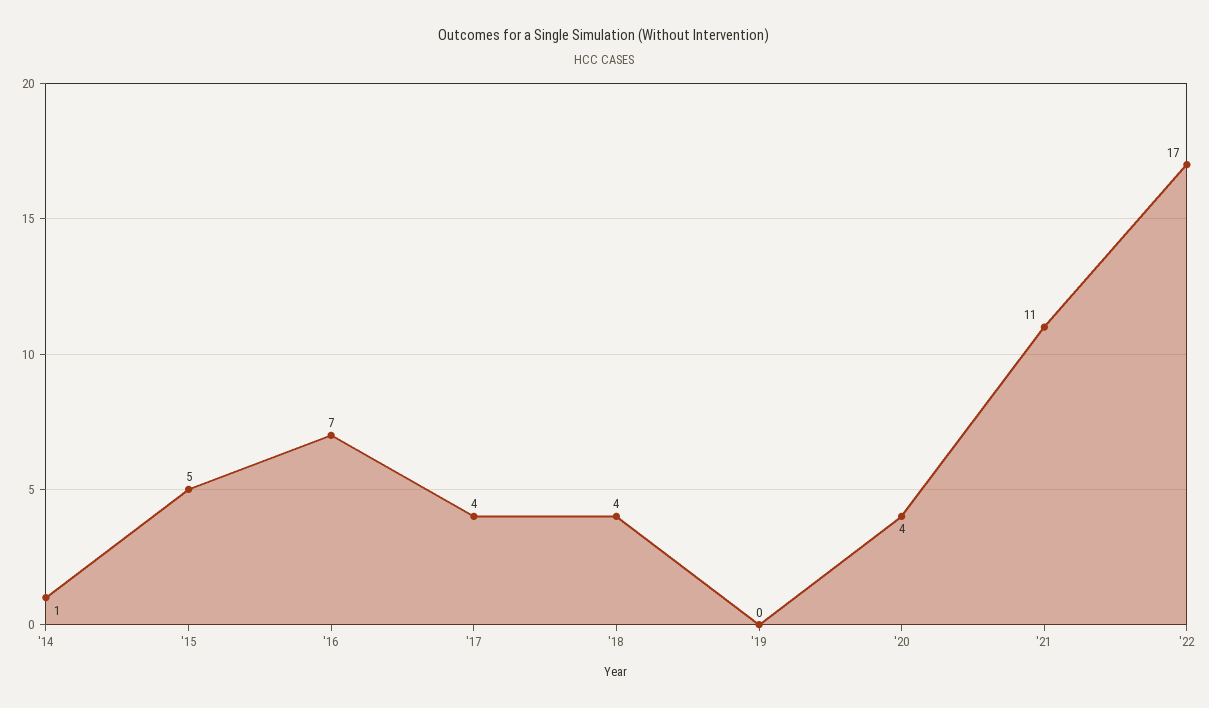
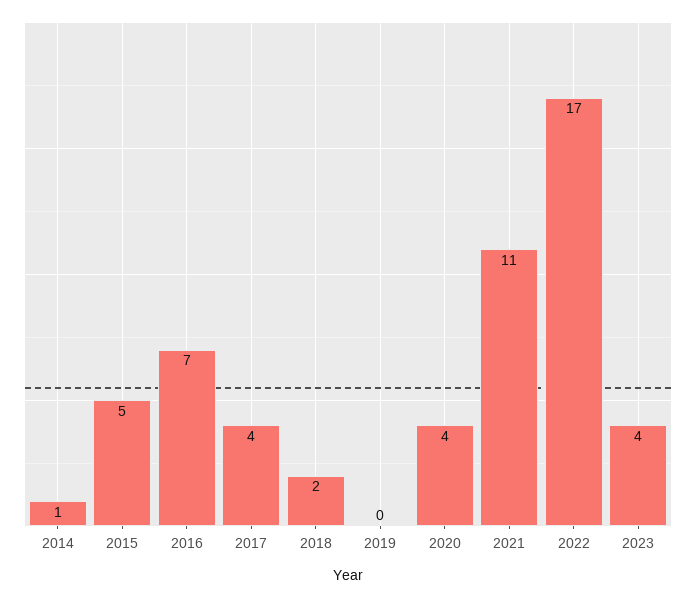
'18: 4 -> 2
2023: none -> 4

